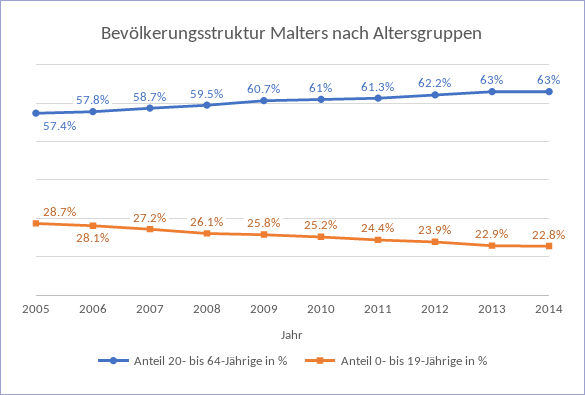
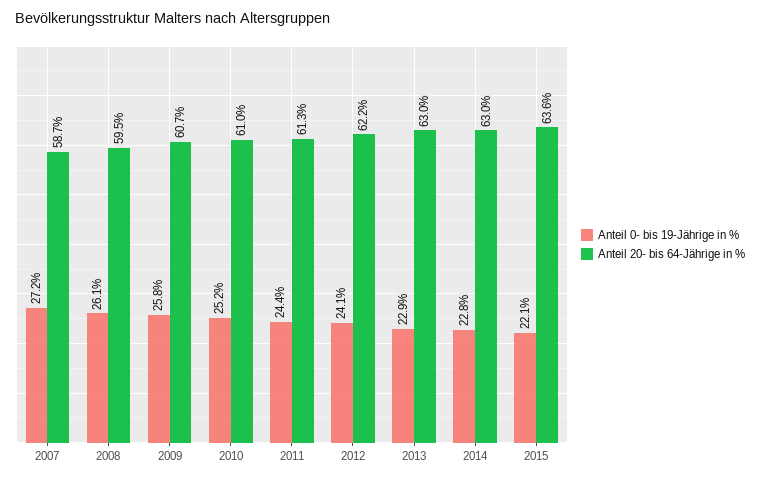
Anteil 20- bis 64-Jährige in %, 2005: 57.4 -> none
Anteil 0- bis 19-Jährige in %, 2005: 28.7 -> none
Anteil 20- bis 64-Jährige in %, 2006: 57.8 -> none
Anteil 0- bis 19-Jährige in %, 2006: 28.1 -> none
Anteil 0- bis 19-Jährige in %, 2012: 23.9 -> 24.1
Anteil 0- bis 19-Jährige in %, 2015: none -> 22.1
Anteil 20- bis 64-Jährige in %, 2015: none -> 63.6

